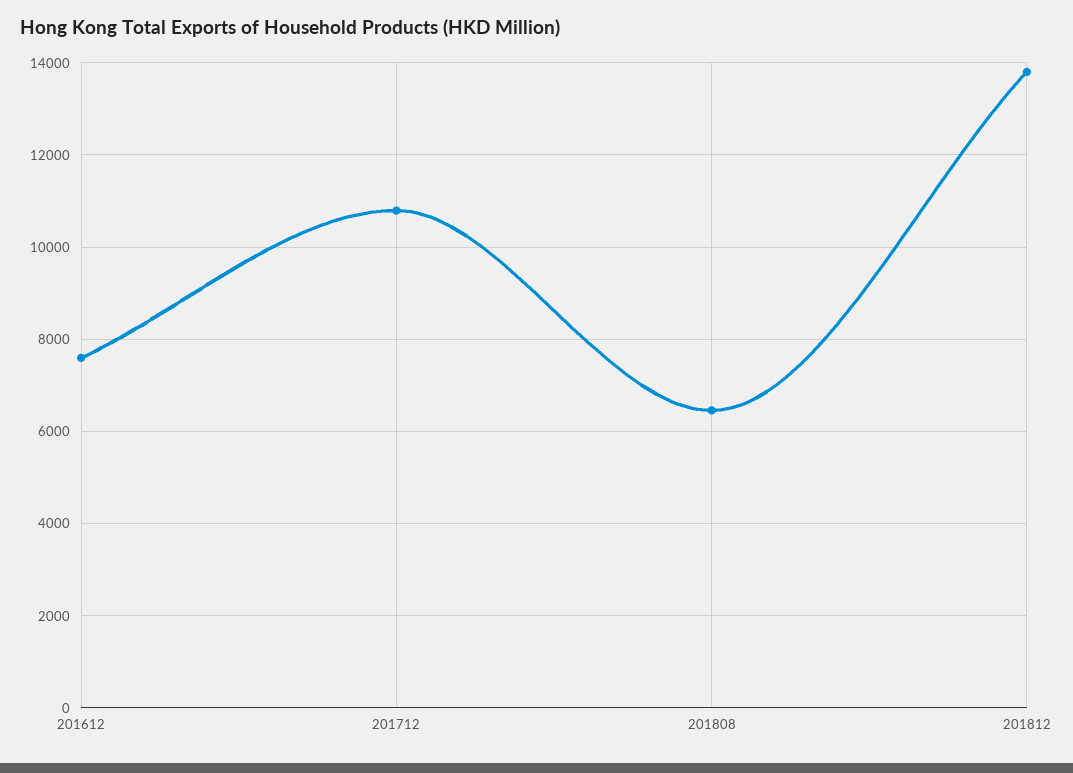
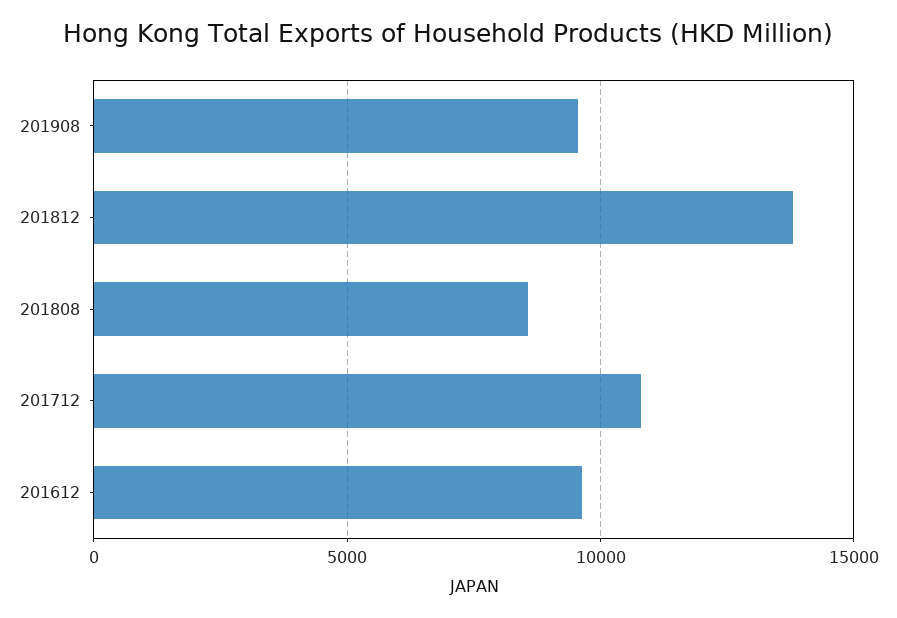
201612: 7600 -> 9500
201808: 6400 -> 8500
201908: none -> 9500

